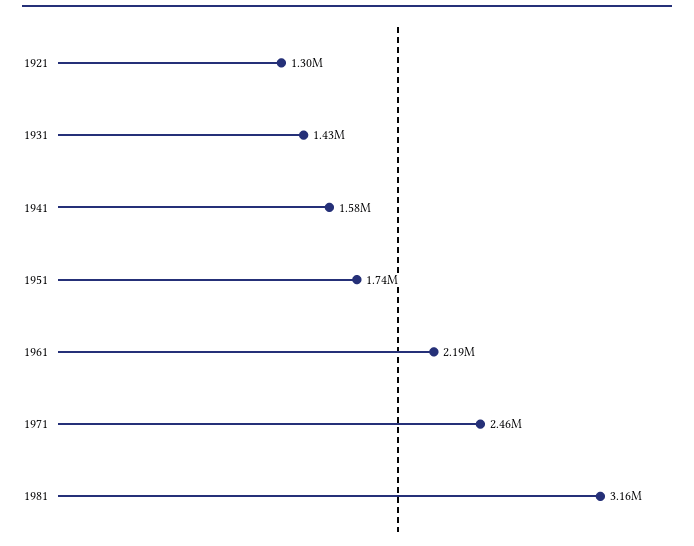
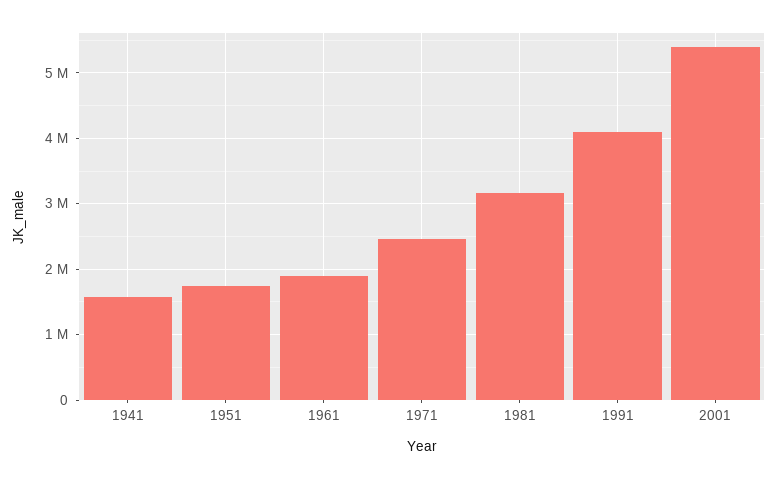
1921: 1300000 -> none
1931: 1430000 -> none
1961: 2190000 -> 1900000
1991: none -> 4100000
2001: none -> 5400000

